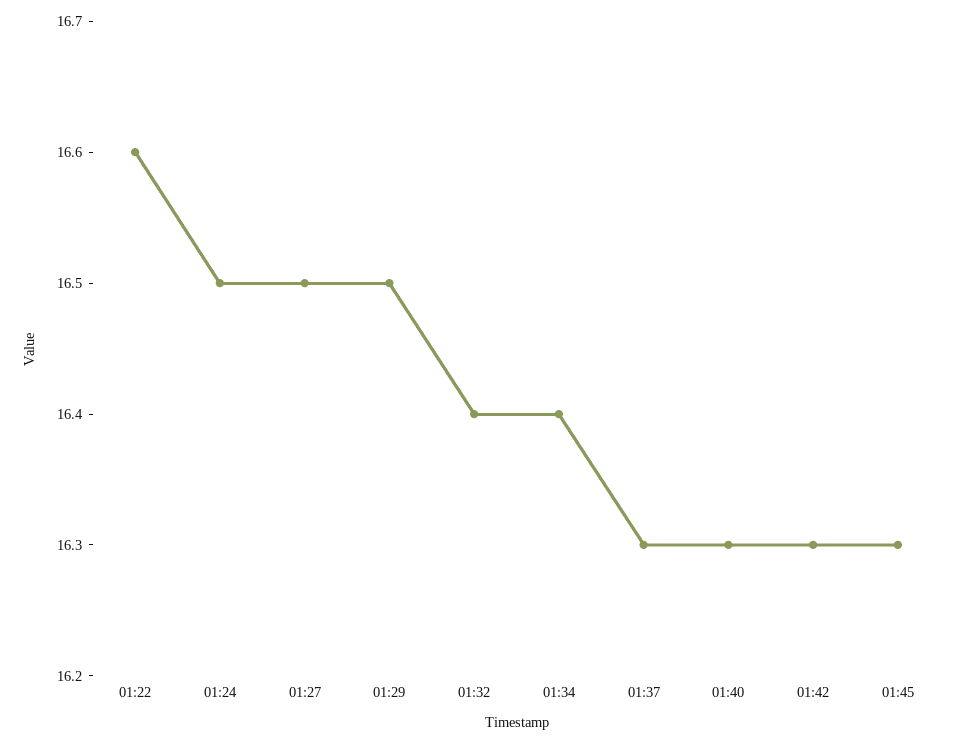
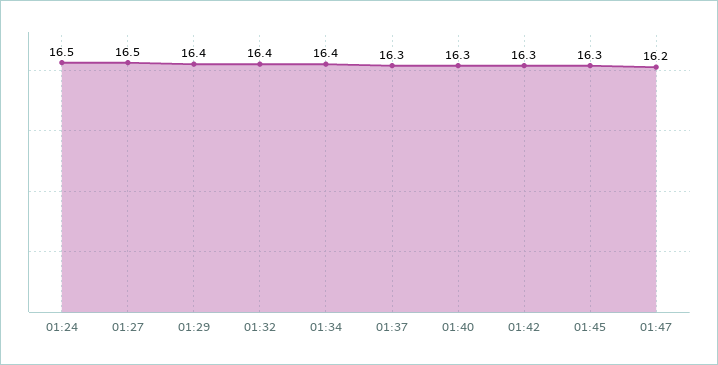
01:22: 16.6 -> none
01:29: 16.5 -> 16.4
01:47: none -> 16.2

